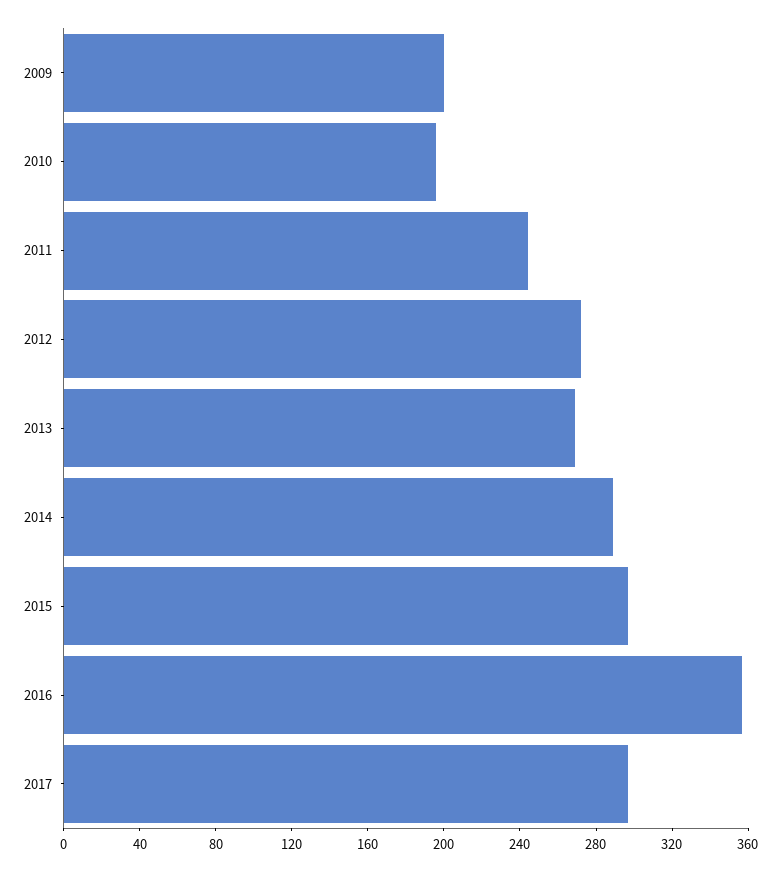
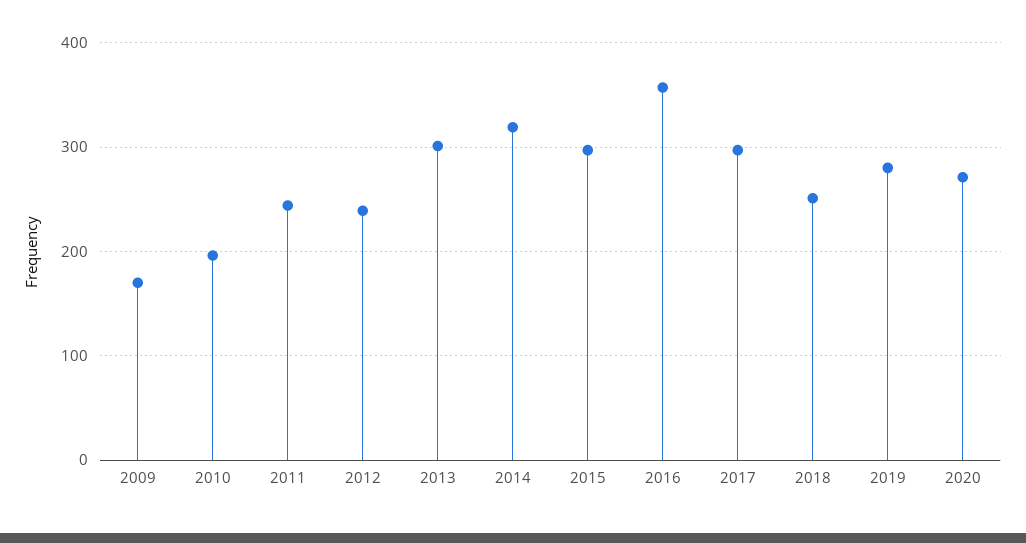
2009: 200 -> 170
2012: 270 -> 240
2013: 270 -> 300
2014: 290 -> 320
2018: none -> 250
2019: none -> 280
2020: none -> 270

